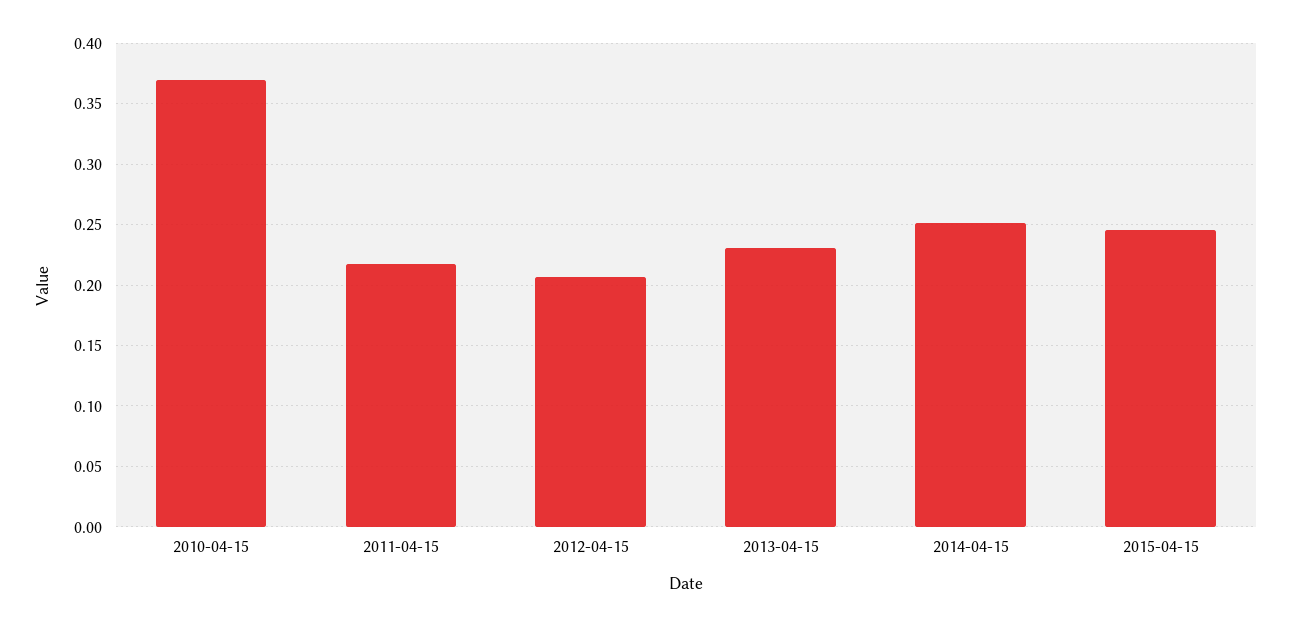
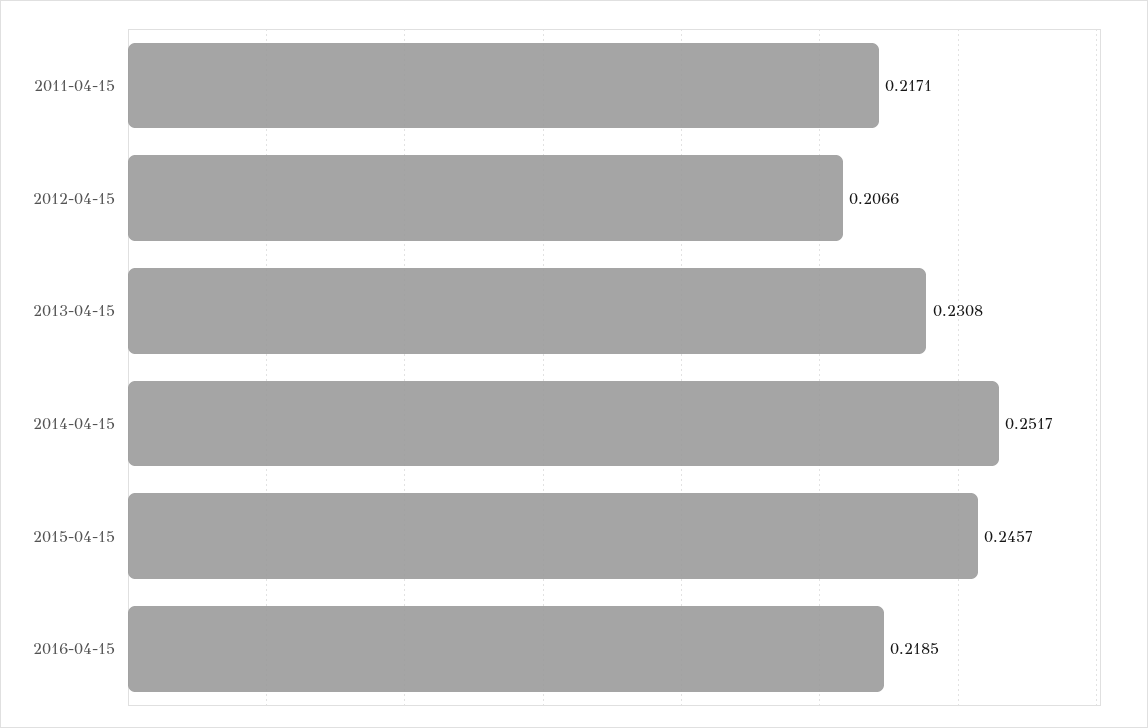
2010-04-15: 0.37 -> none
2016-04-15: none -> 0.2185

